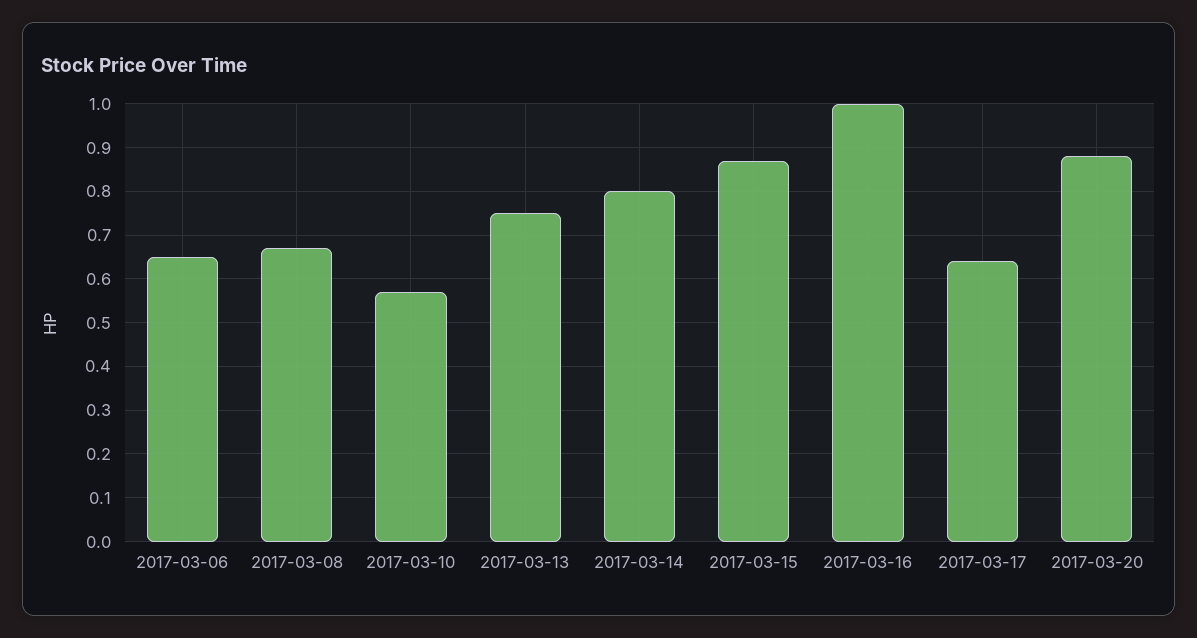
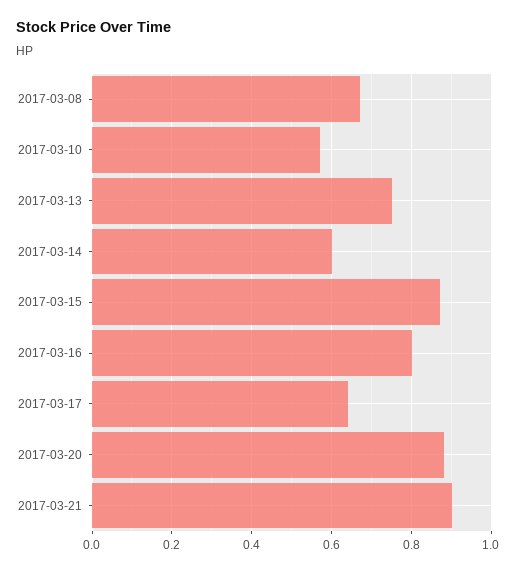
2017-03-06: 0.65 -> none
2017-03-14: 0.8 -> 0.6
2017-03-16: 1 -> 0.8
2017-03-21: none -> 0.9

